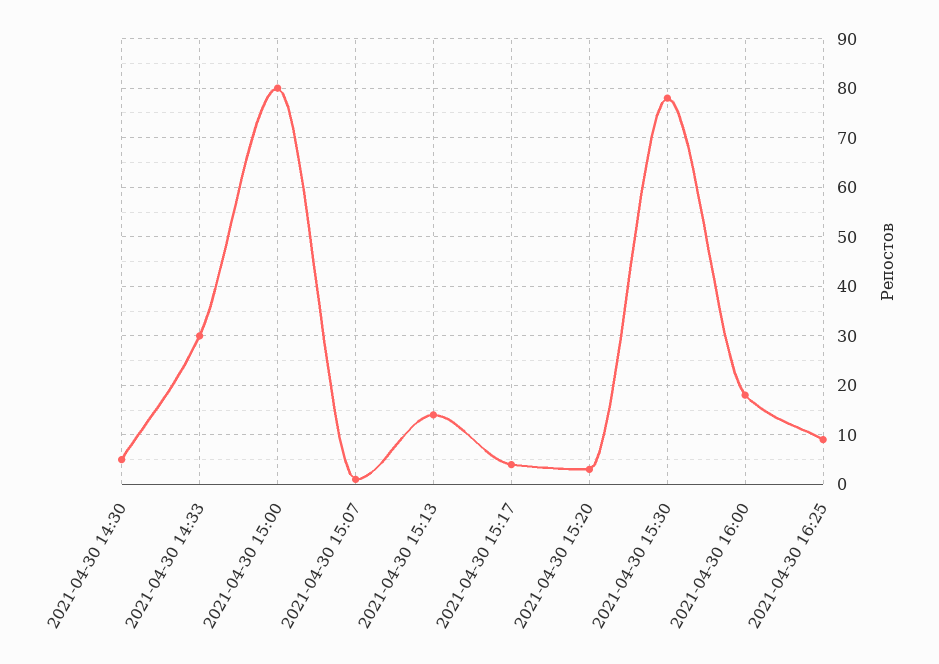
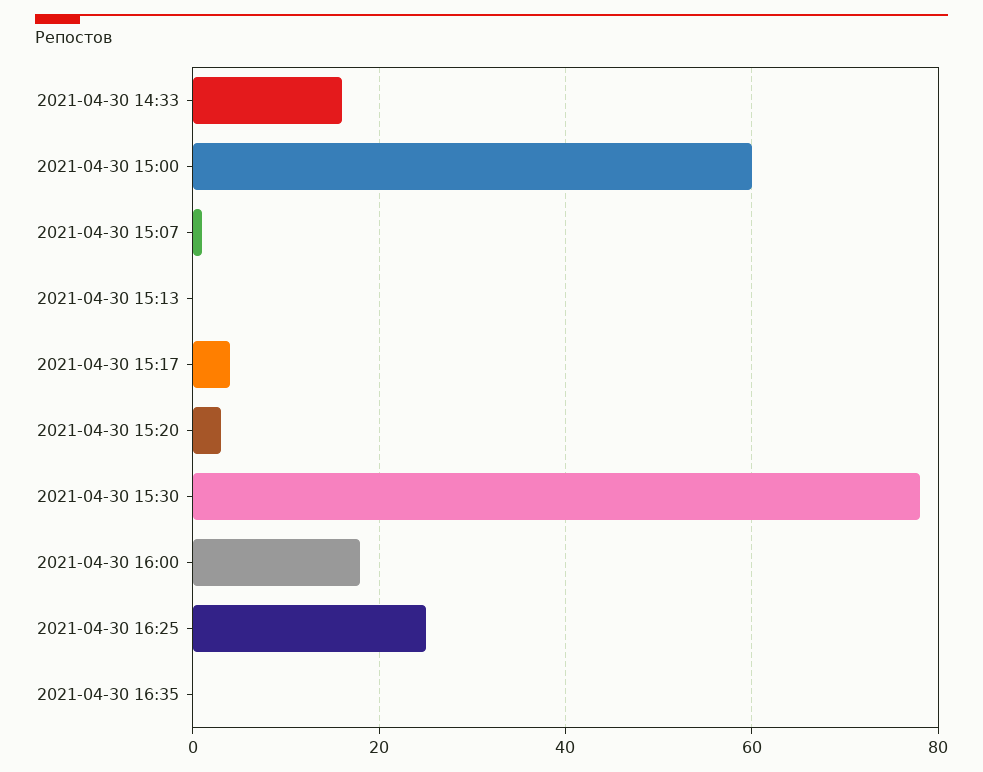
2021-04-30 14:30: 5 -> none
2021-04-30 14:33: 30 -> 15
2021-04-30 15:00: 80 -> 60
2021-04-30 15:13: 15 -> 0
2021-04-30 16:25: 10 -> 25
2021-04-30 16:35: none -> 0

